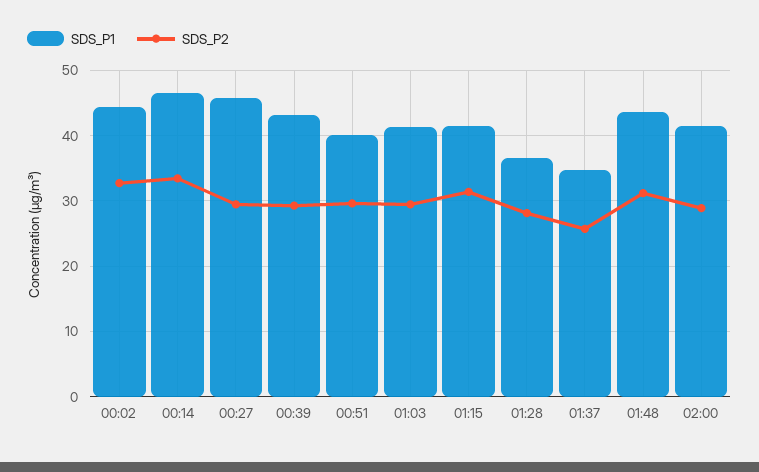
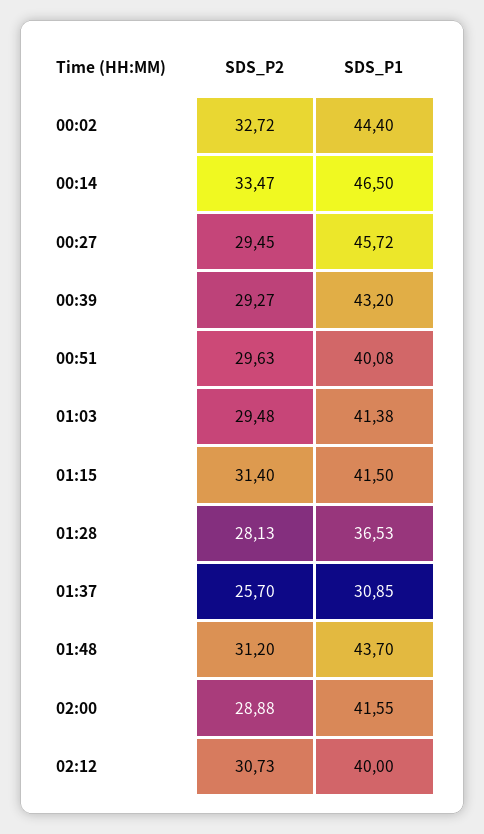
SDS_P1, 01:37: 35 -> 30.85
SDS_P2, 02:12: none -> 30.73
SDS_P1, 02:12: none -> 40

